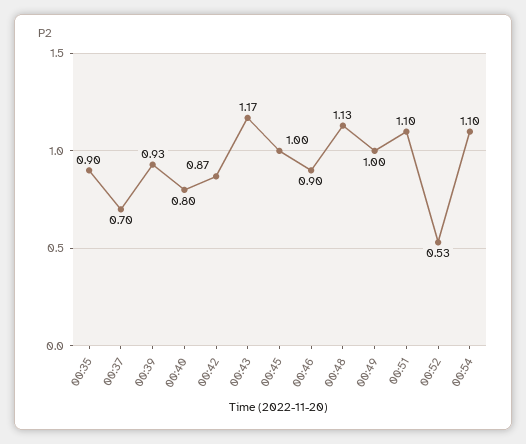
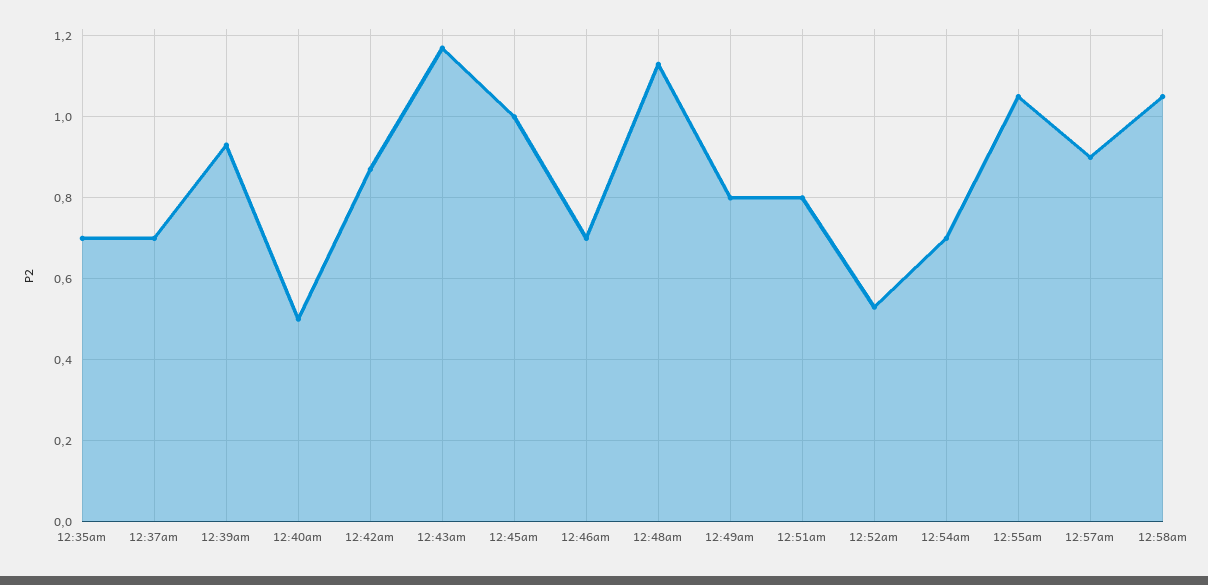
00:35: 0.9 -> 0.7
00:40: 0.8 -> 0.5
00:46: 0.9 -> 0.7
00:49: 1 -> 0.8
00:51: 1.1 -> 0.8
00:54: 1.1 -> 0.7
12:55am: none -> 1.05
12:57am: none -> 0.9
12:58am: none -> 1.05

